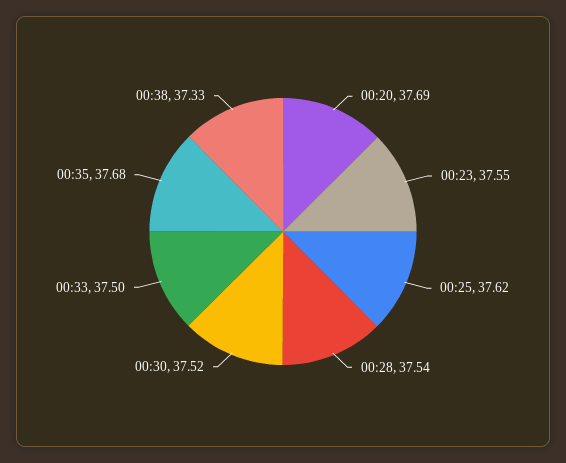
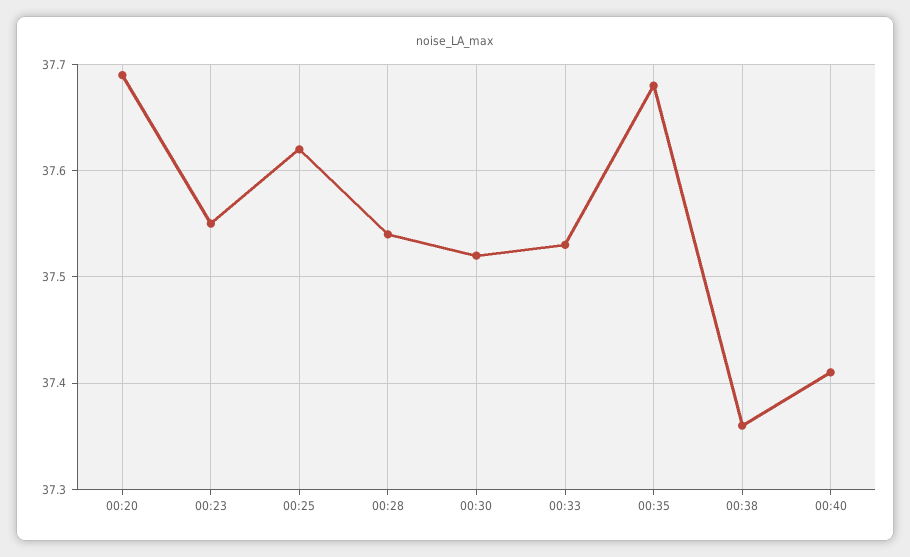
00:33: 37.5 -> 37.53
00:38: 37.33 -> 37.36
00:40: none -> 37.41

